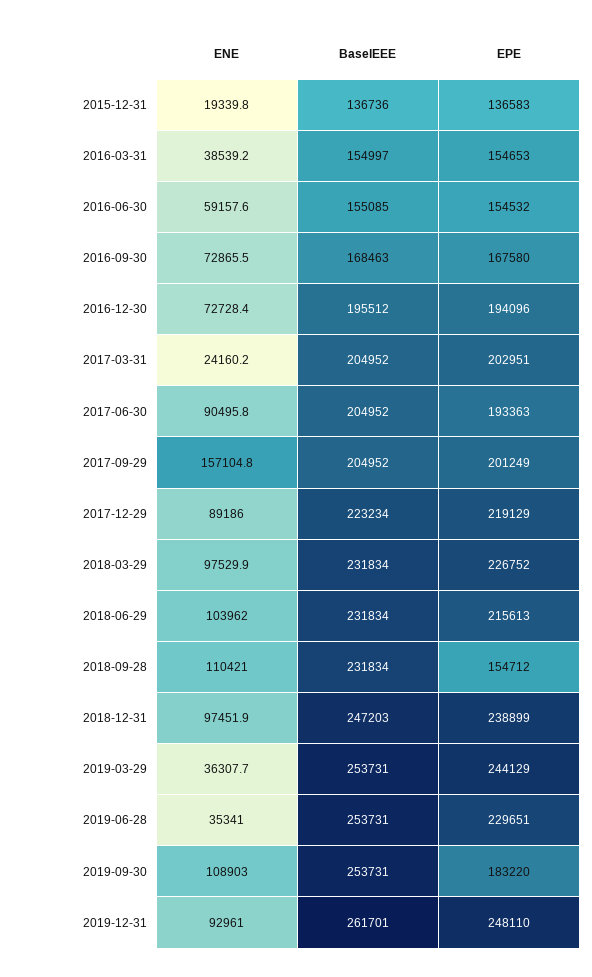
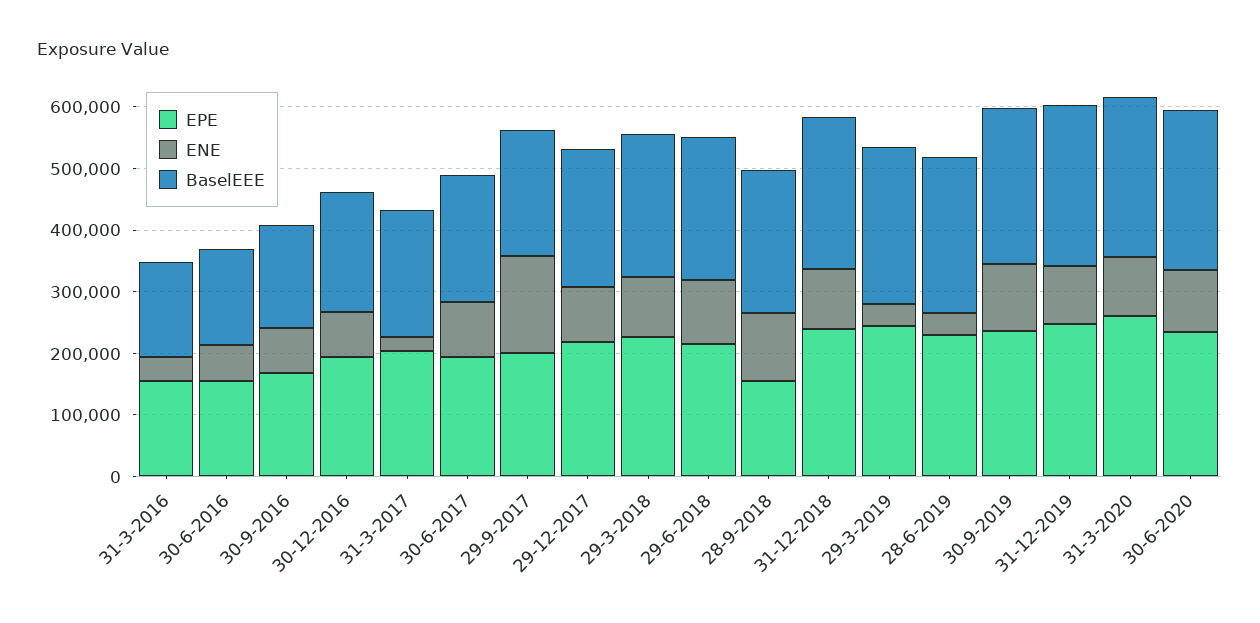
ENE, 2015-12-31: 19339.8 -> none
BaselEEE, 2015-12-31: 136736 -> none
EPE, 2015-12-31: 136583 -> none
EPE, 2019-09-30: 183220 -> 240000
EPE, 31-3-2020: none -> 260000
ENE, 31-3-2020: none -> 100000
BaselEEE, 31-3-2020: none -> 260000
EPE, 30-6-2020: none -> 240000
ENE, 30-6-2020: none -> 100000
BaselEEE, 30-6-2020: none -> 260000

